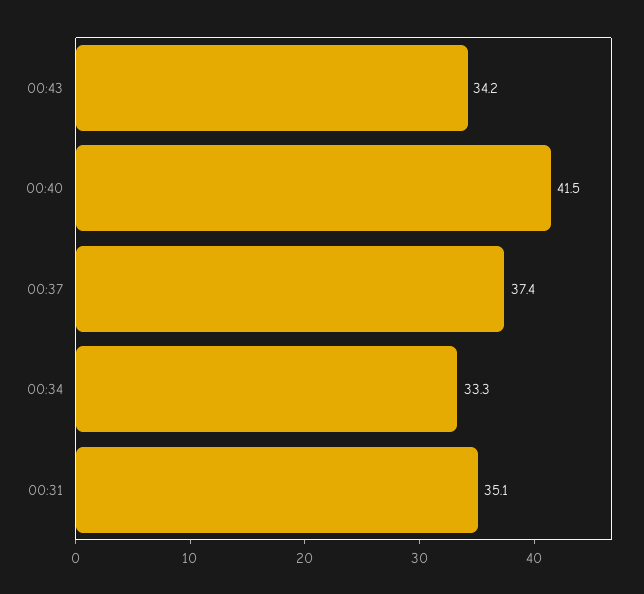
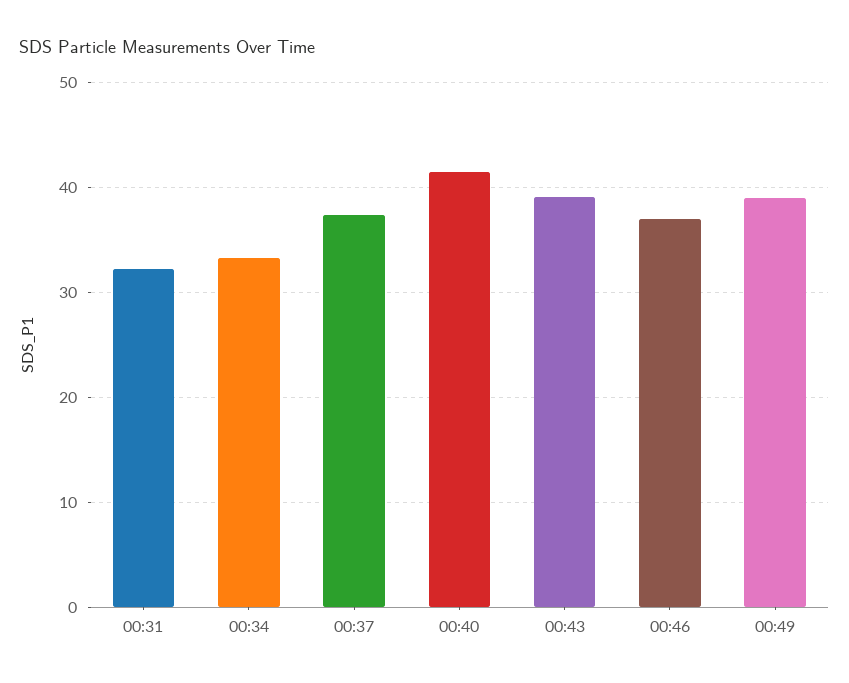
00:43: 34.2 -> 39
00:31: 35.1 -> 32
00:46: none -> 37
00:49: none -> 39

